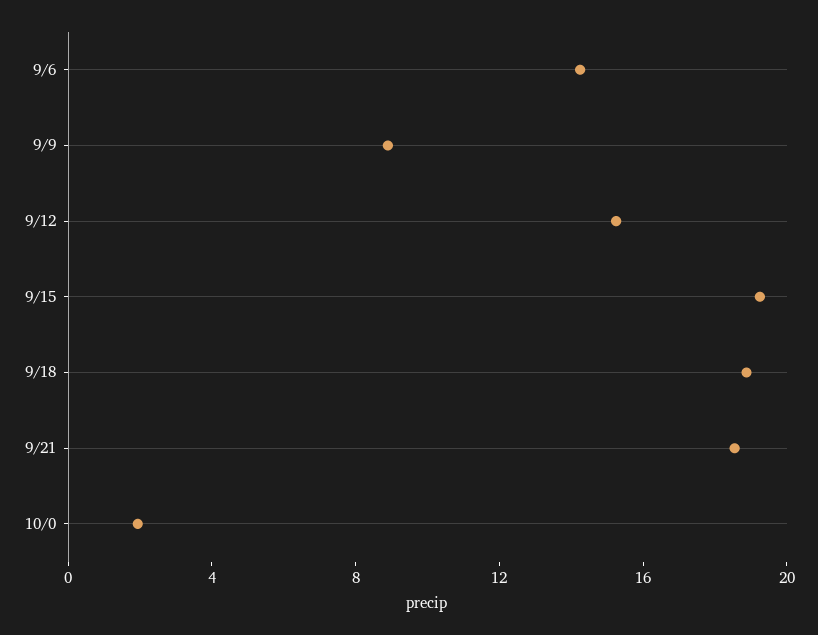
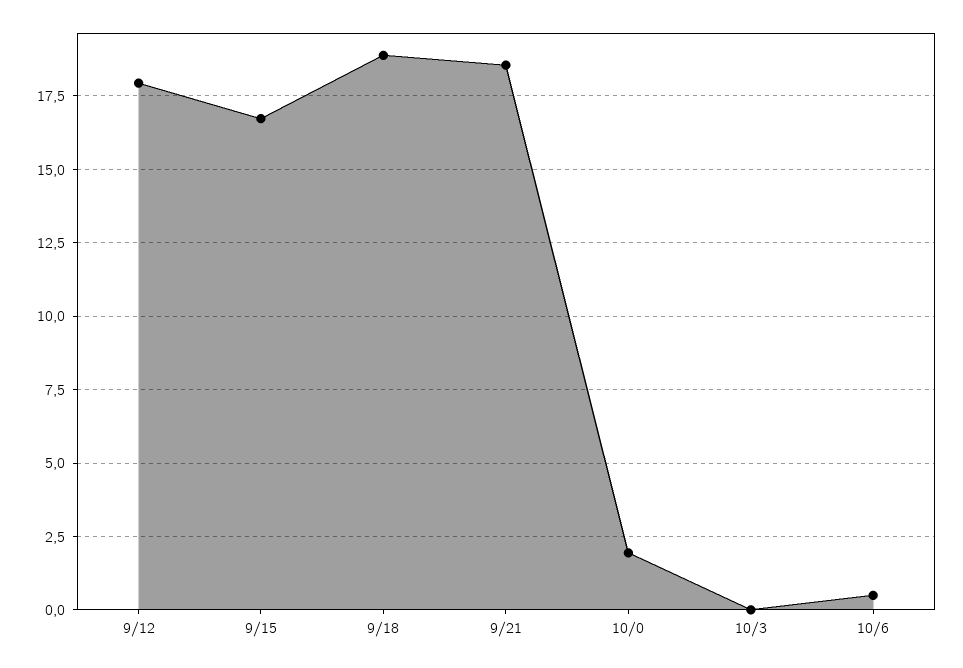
9/6: 14 -> none
9/9: 9 -> none
9/12: 15 -> 18
9/15: 19 -> 16.75
10/3: none -> 0
10/6: none -> 0.5

